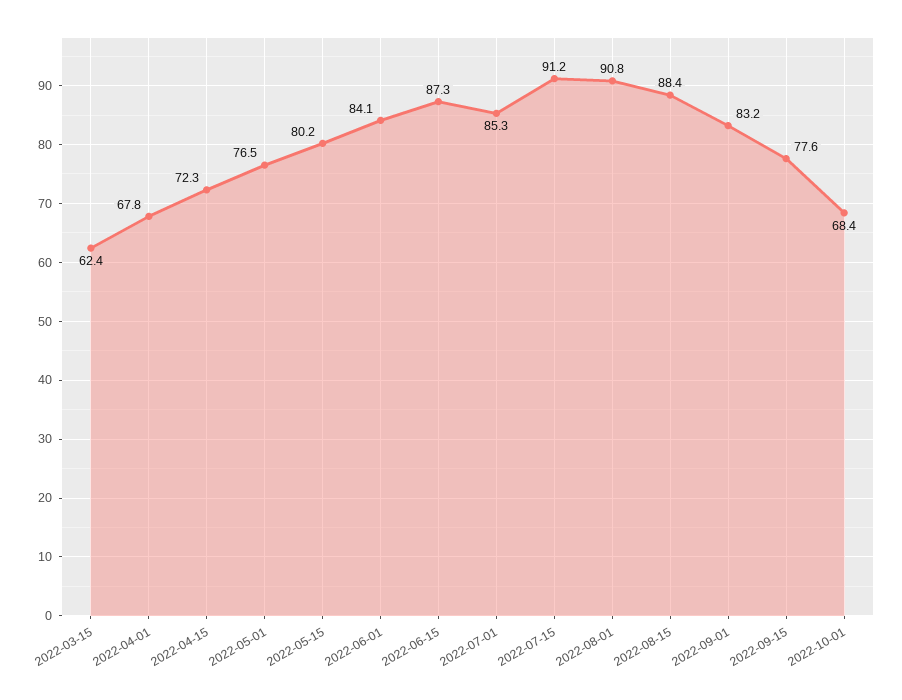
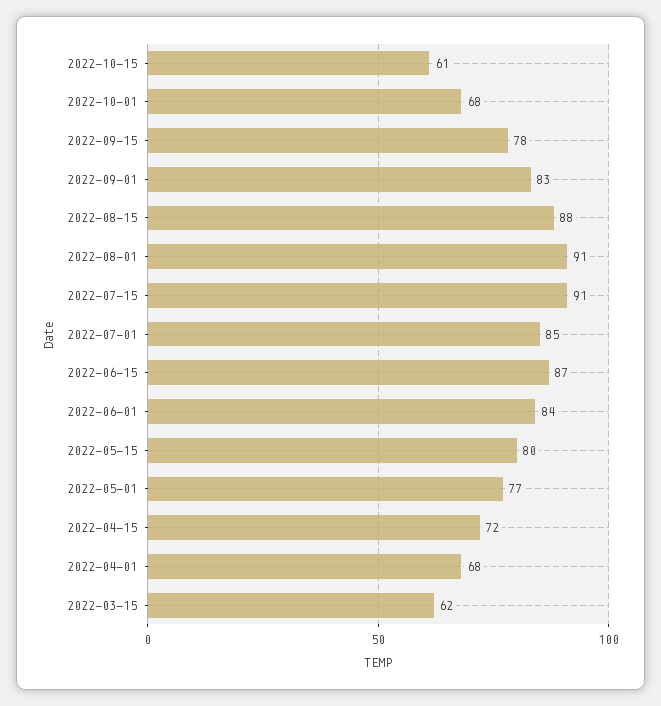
2022-10-15: none -> 61

